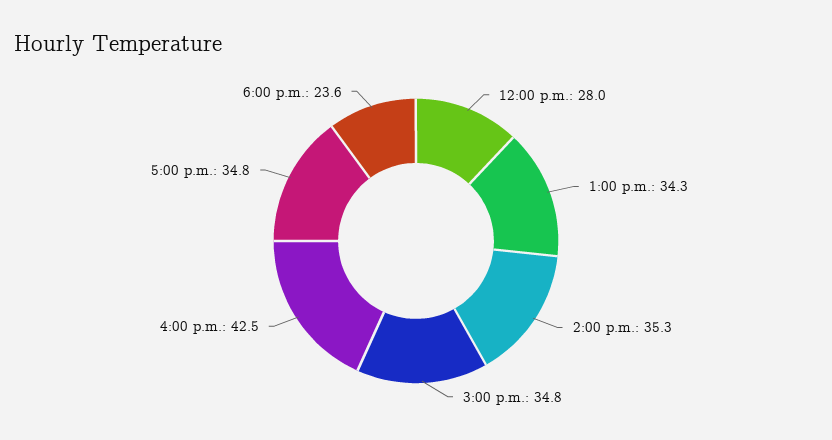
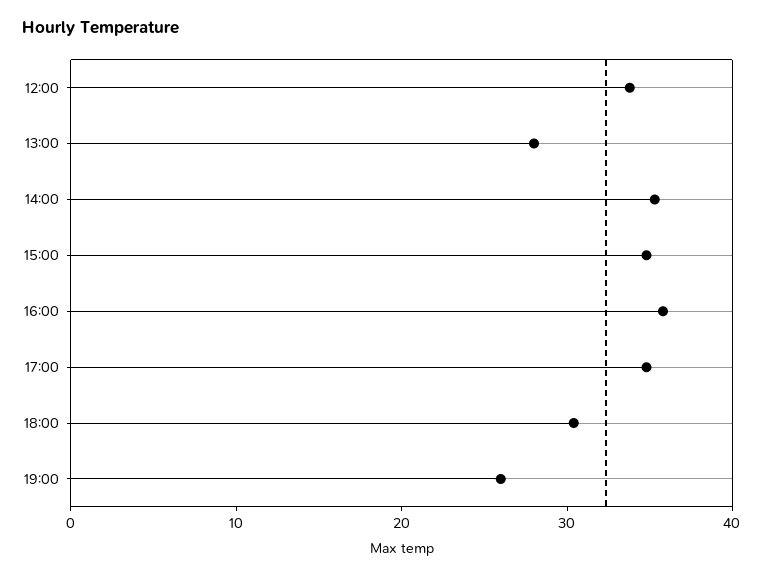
12:00 p.m.: 28 -> 34
1:00 p.m.: 34.3 -> 28
4:00 p.m.: 42.5 -> 36
6:00 p.m.: 23.6 -> 30
19:00: none -> 26

